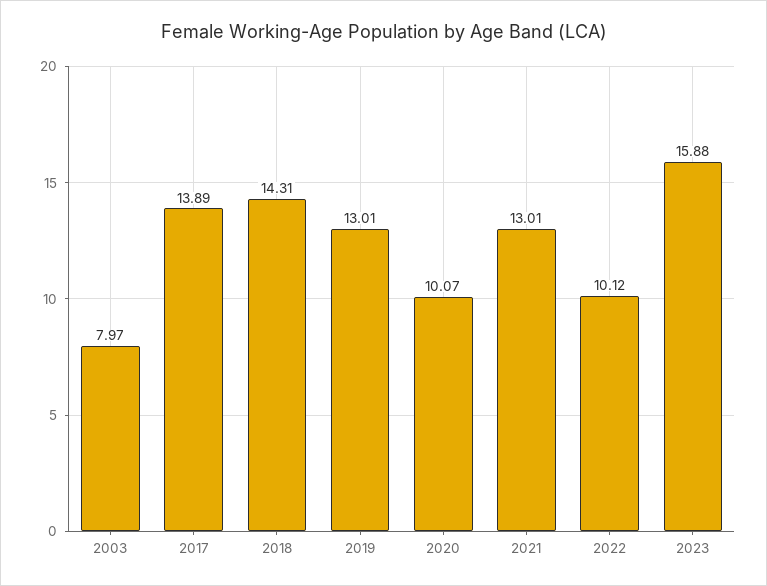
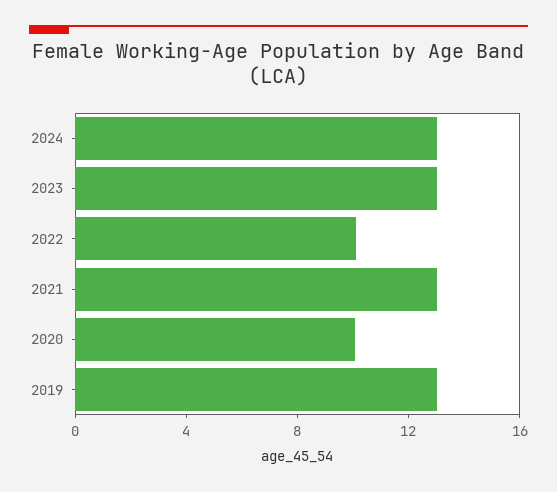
2003: 7.97 -> none
2017: 13.89 -> none
2018: 14.31 -> none
2023: 15.88 -> 13
2024: none -> 13

